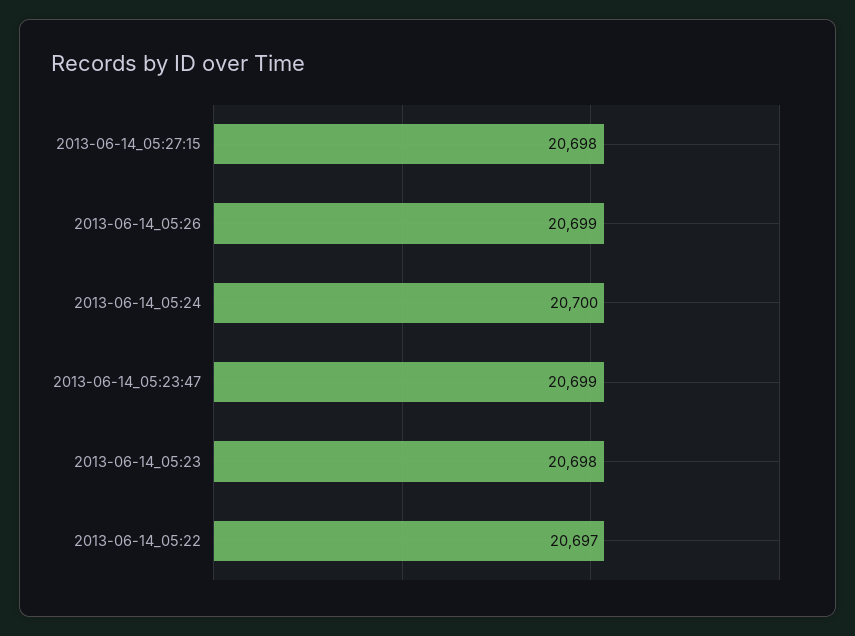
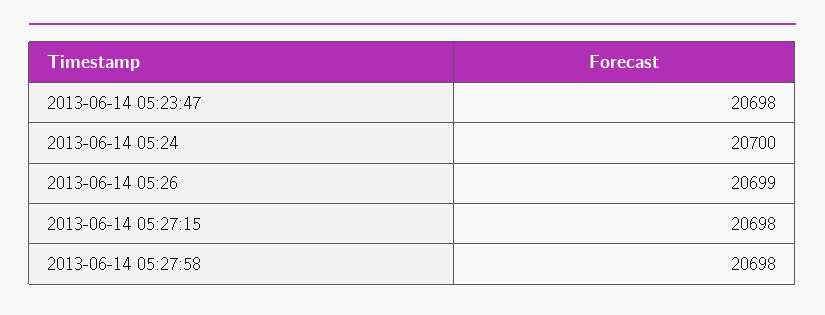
2013-06-14_05:23:47: 20699 -> 20698
2013-06-14_05:23: 20698 -> none
2013-06-14_05:22: 20697 -> none
2013-06-14 05:27:58: none -> 20698

